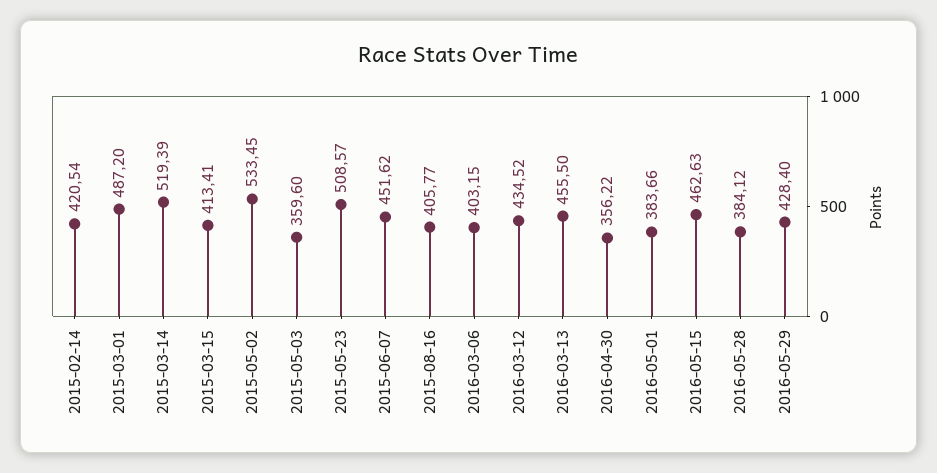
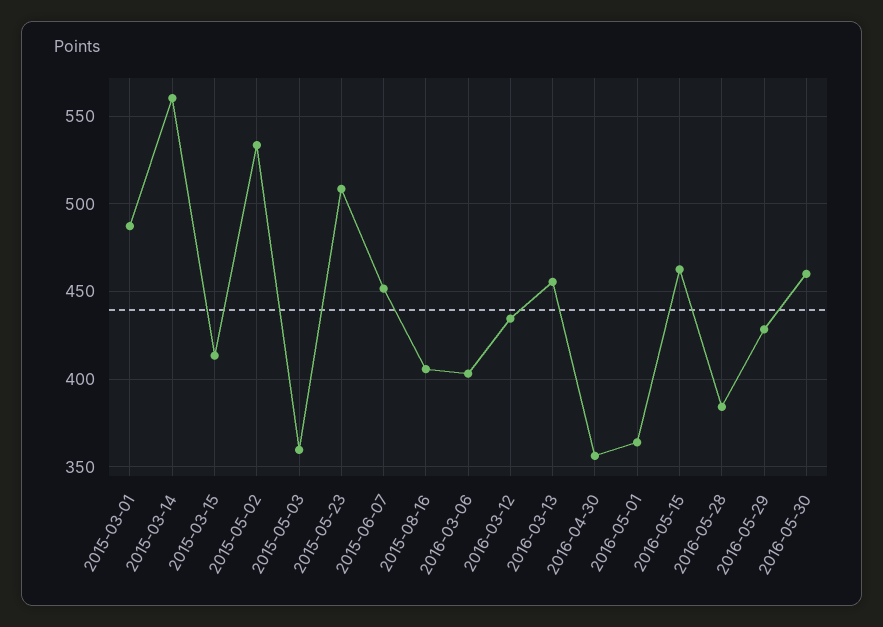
2015-02-14: 420.54 -> none
2015-03-14: 519.39 -> 560
2016-05-01: 383.66 -> 365
2016-05-30: none -> 460

